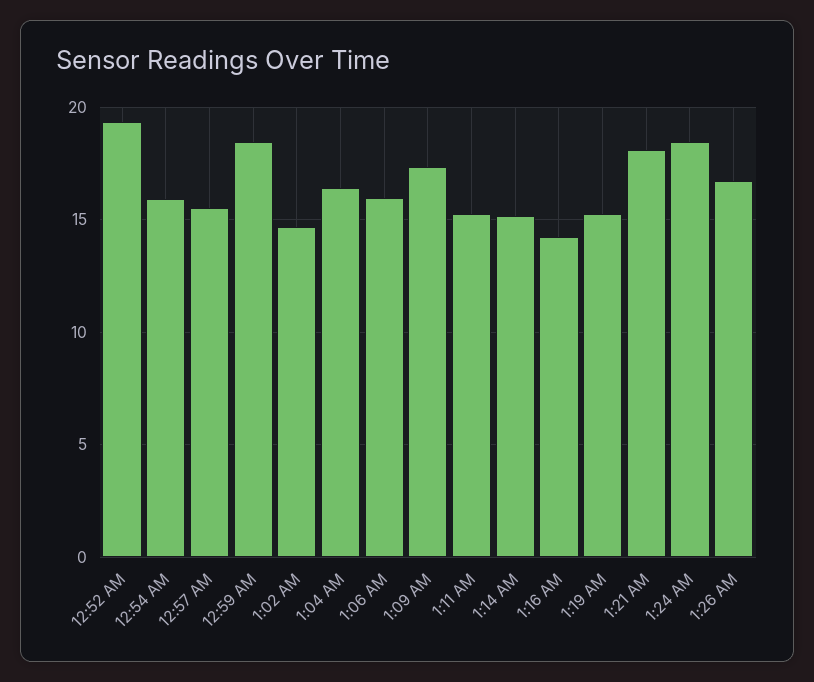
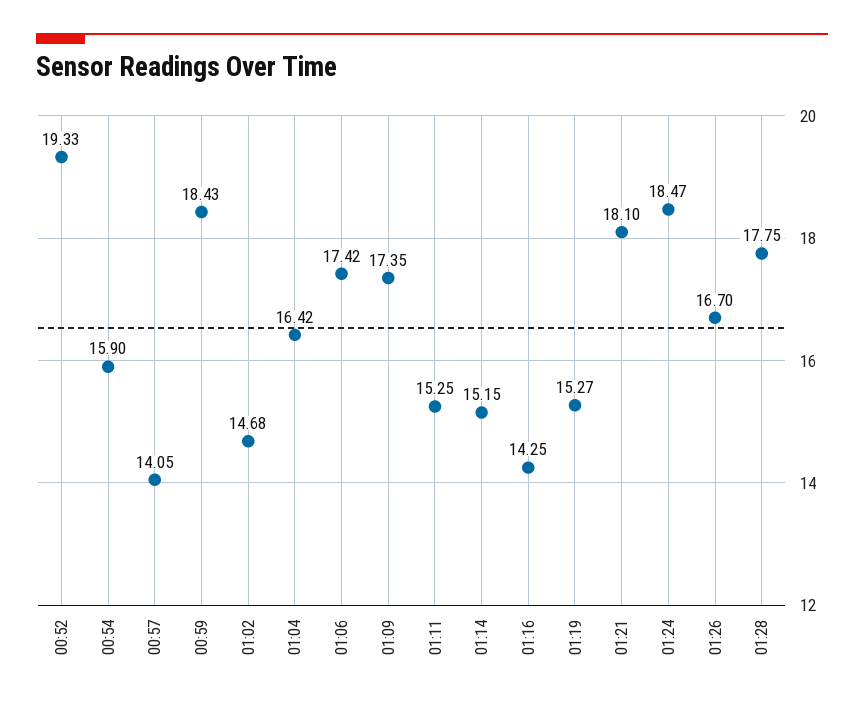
12:57 AM: 15.5 -> 14.05
1:06 AM: 16 -> 17.42
01:28: none -> 17.75

